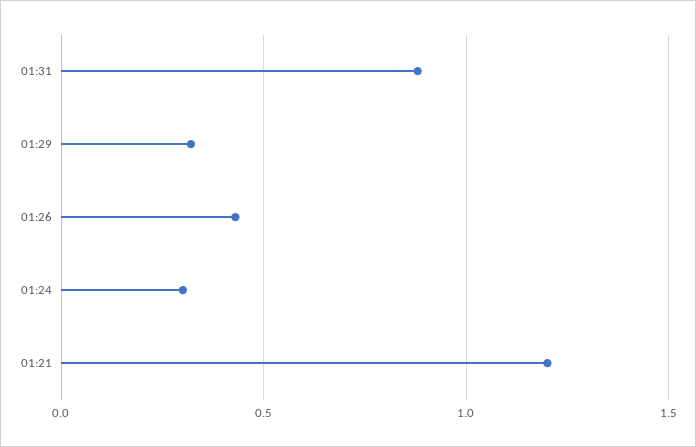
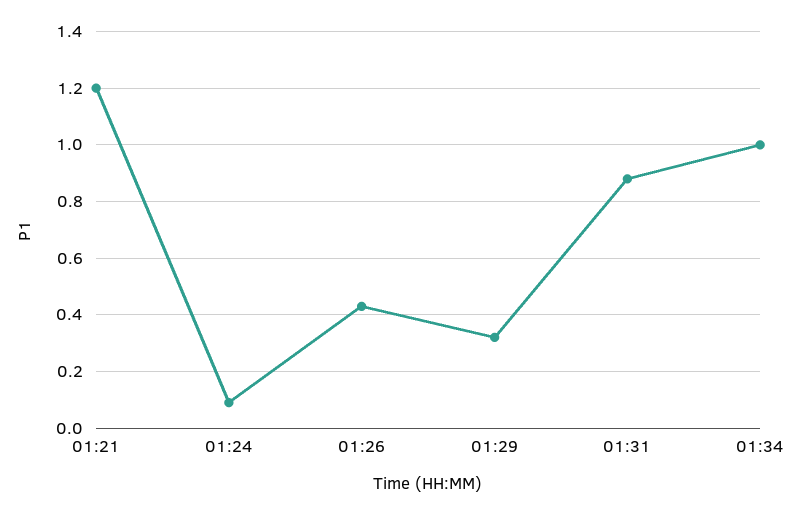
01:24: 0.3 -> 0.1
01:34: none -> 1

